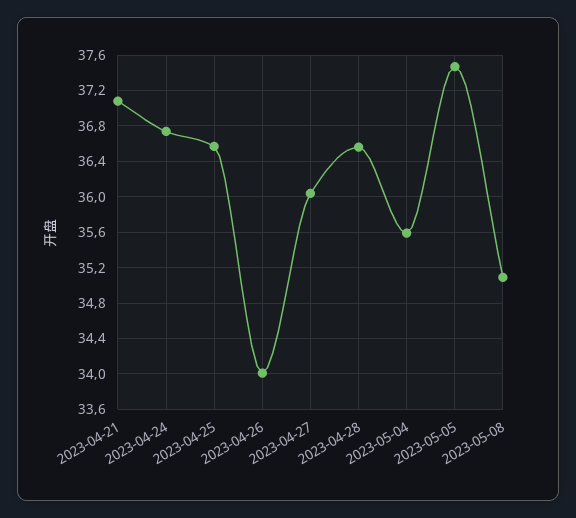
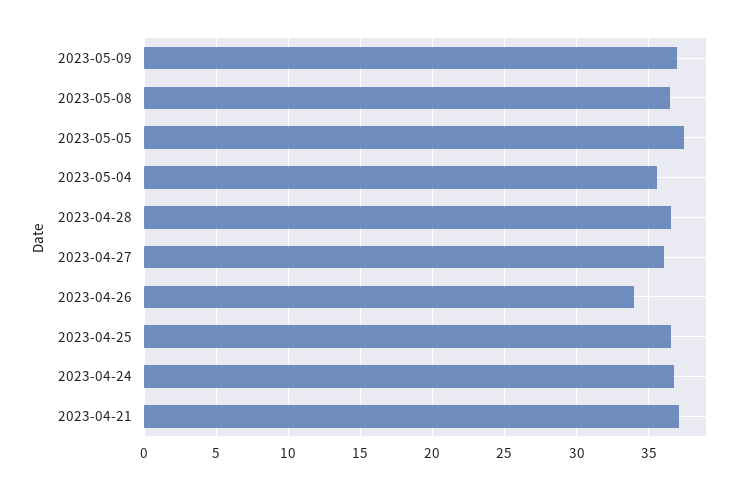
2023-05-08: 35.1 -> 36.5
2023-05-09: none -> 37

